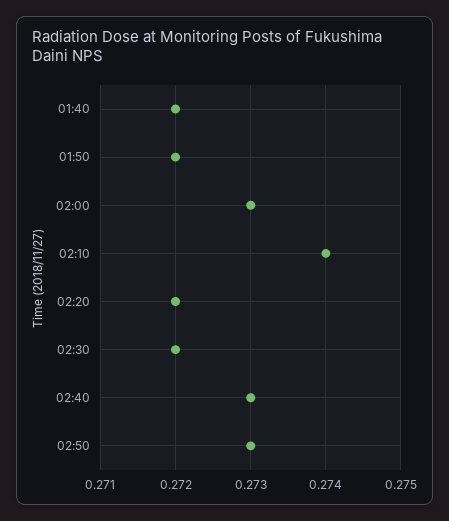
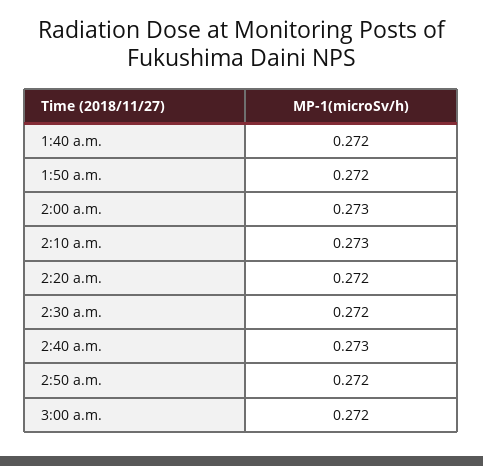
02:10: 0.274 -> 0.273
02:50: 0.273 -> 0.272
3:00 a.m.: none -> 0.272

